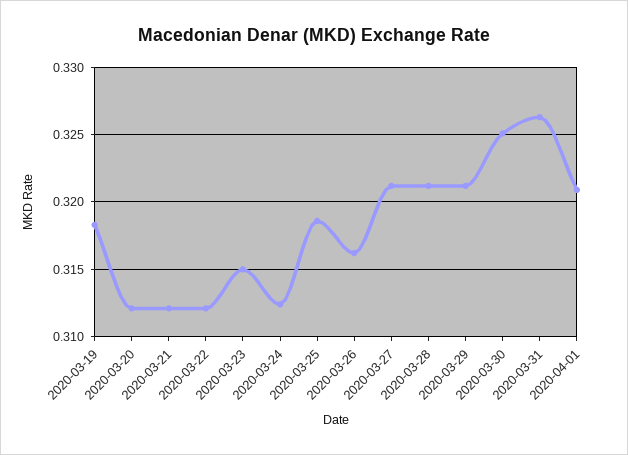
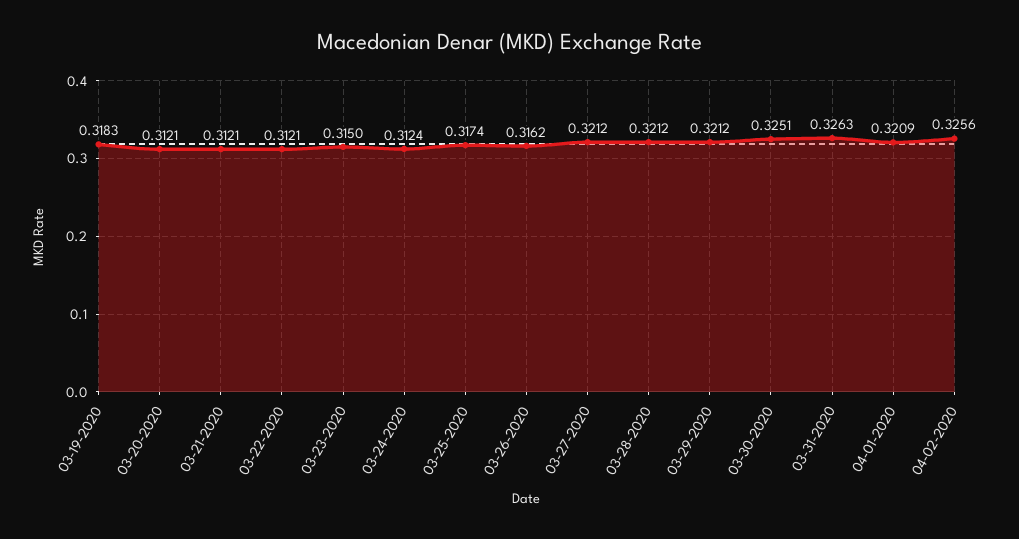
2020-03-25: 0.3185 -> 0.3174
04-02-2020: none -> 0.3256

